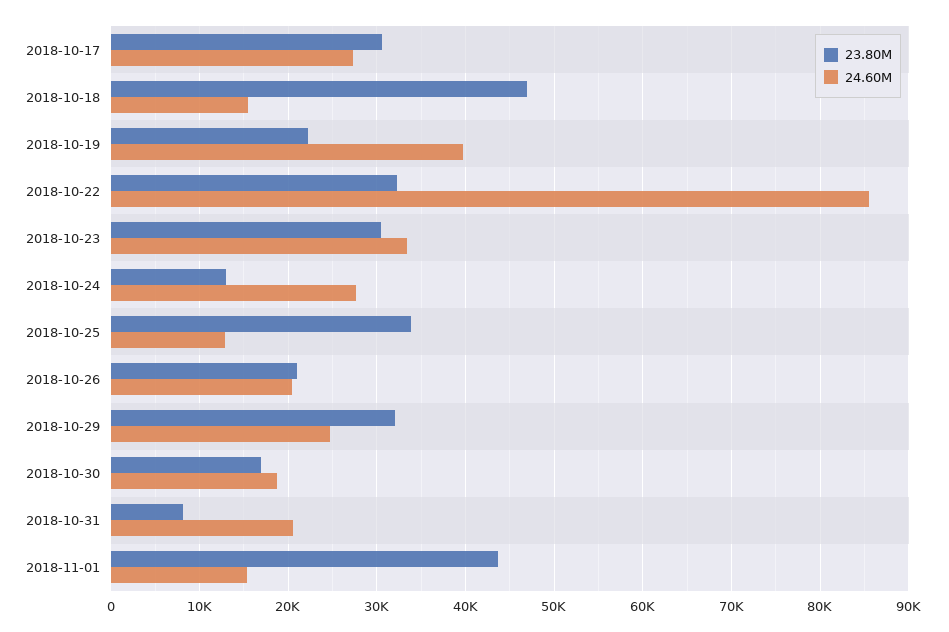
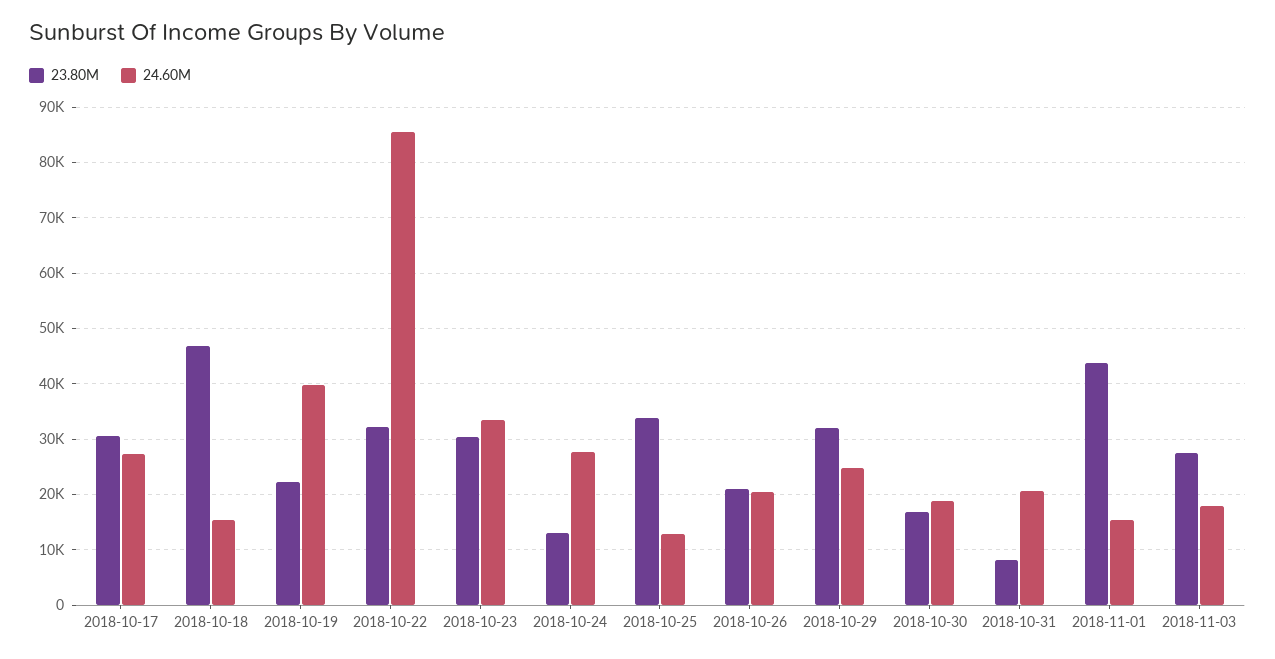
23.80M, 2018-11-03: none -> 28000
24.60M, 2018-11-03: none -> 18000

